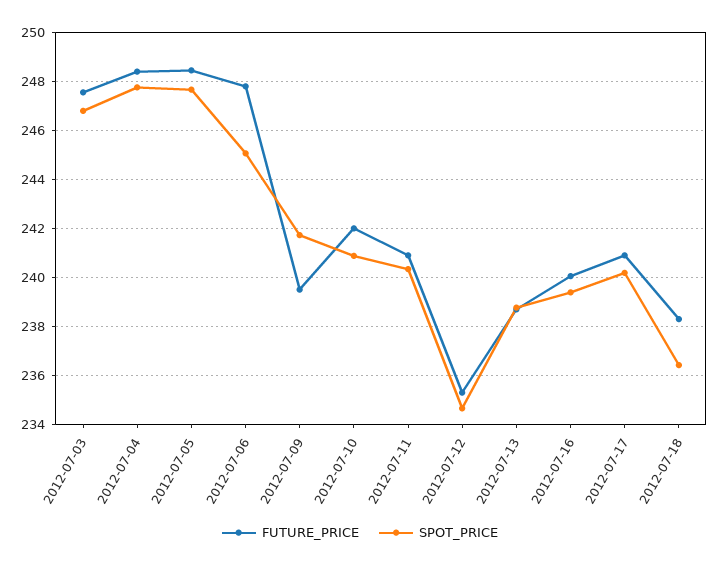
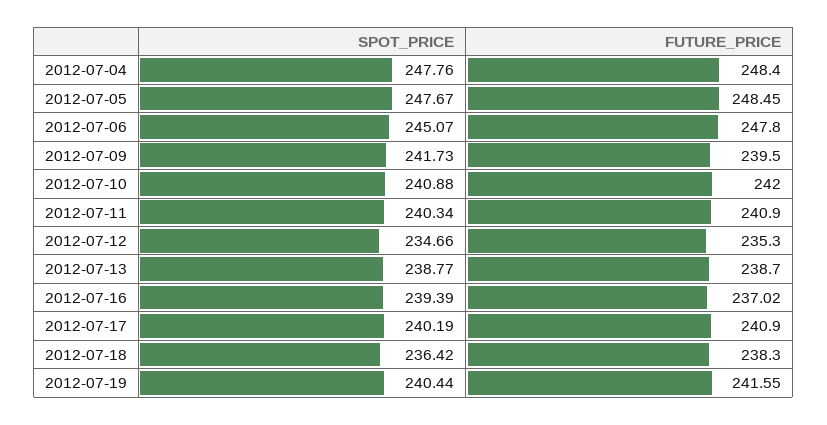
FUTURE_PRICE, 2012-07-03: 247.5 -> none
SPOT_PRICE, 2012-07-03: 246.75 -> none
FUTURE_PRICE, 2012-07-16: 240 -> 237.02
SPOT_PRICE, 2012-07-19: none -> 240.44
FUTURE_PRICE, 2012-07-19: none -> 241.55

